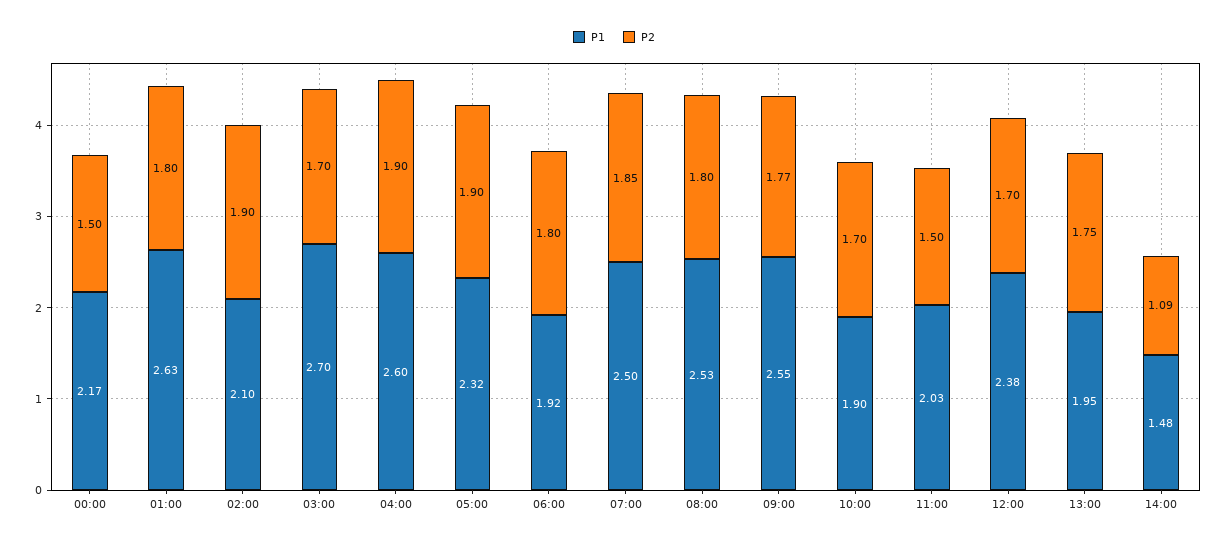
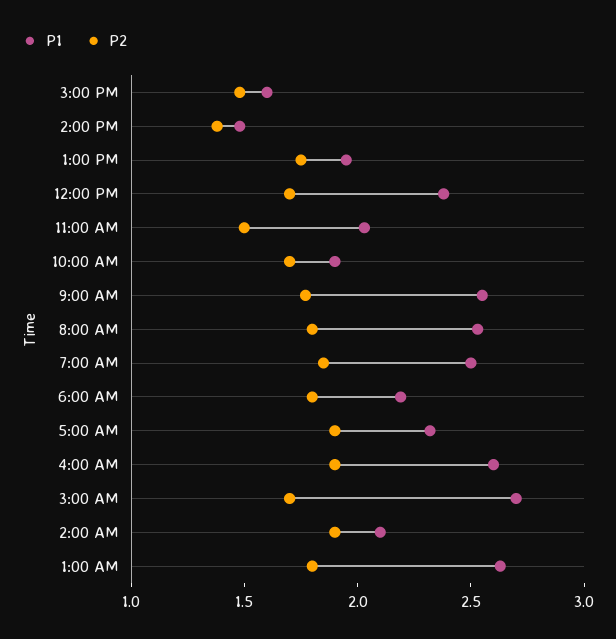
P1, 00:00: 2.17 -> none
P2, 00:00: 1.5 -> none
P1, 06:00: 1.92 -> 2.2
P2, 14:00: 1.09 -> 1.4
P1, 3:00 PM: none -> 1.6
P2, 3:00 PM: none -> 1.5

